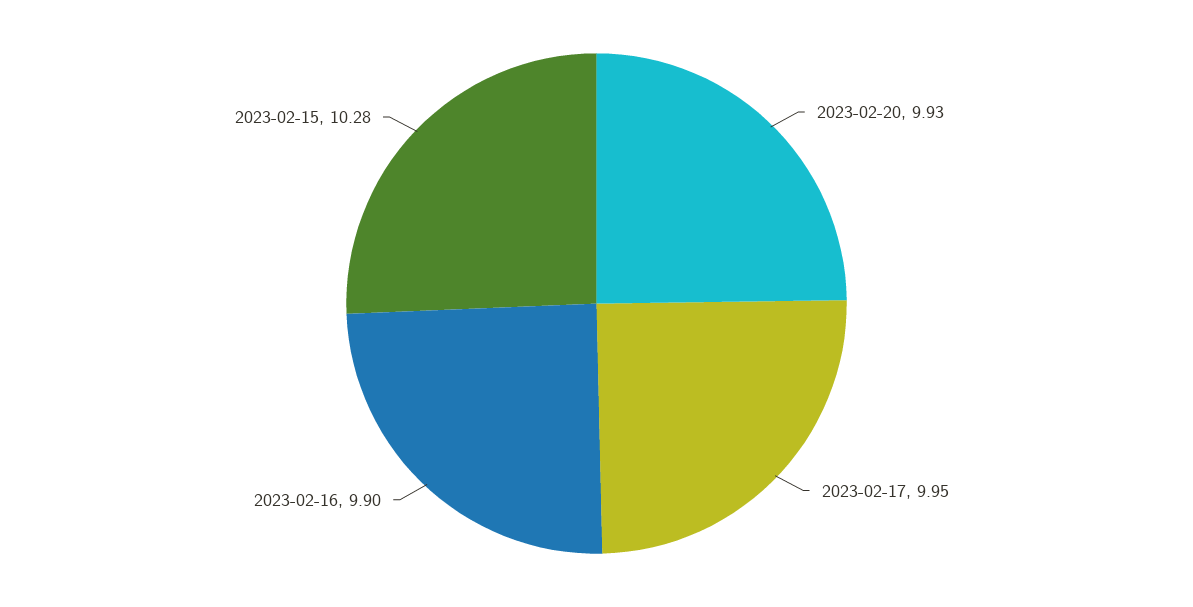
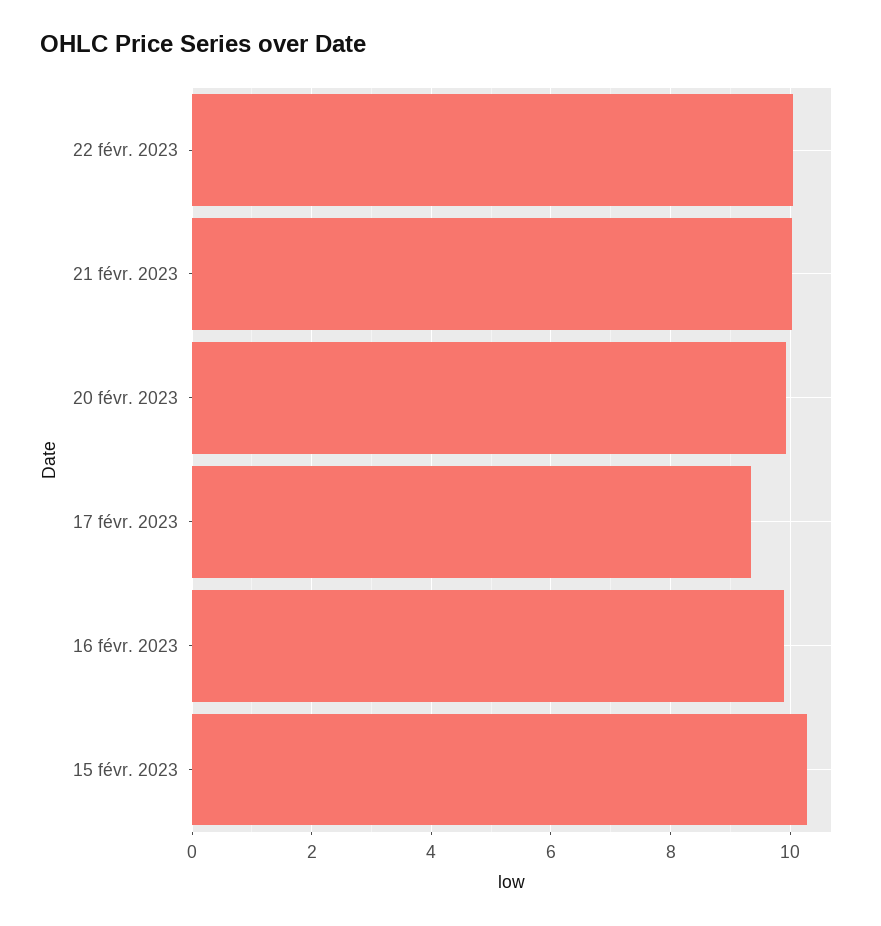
2023-02-17: 9.95 -> 9.4
22 févr. 2023: none -> 10
21 févr. 2023: none -> 10

